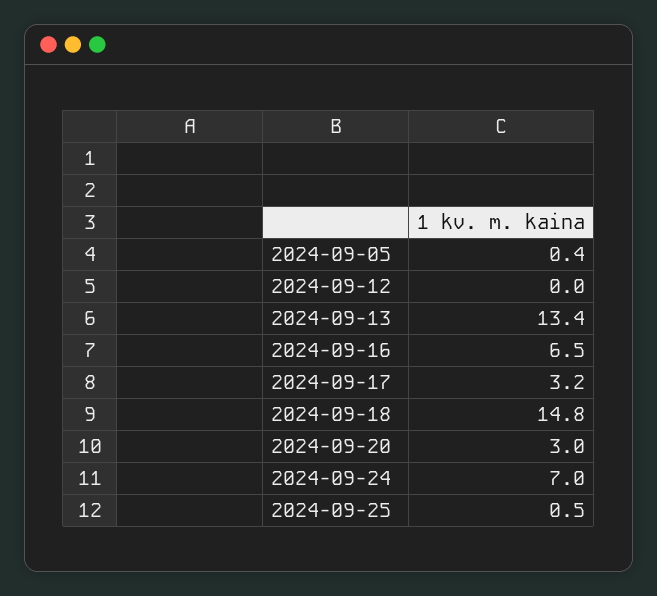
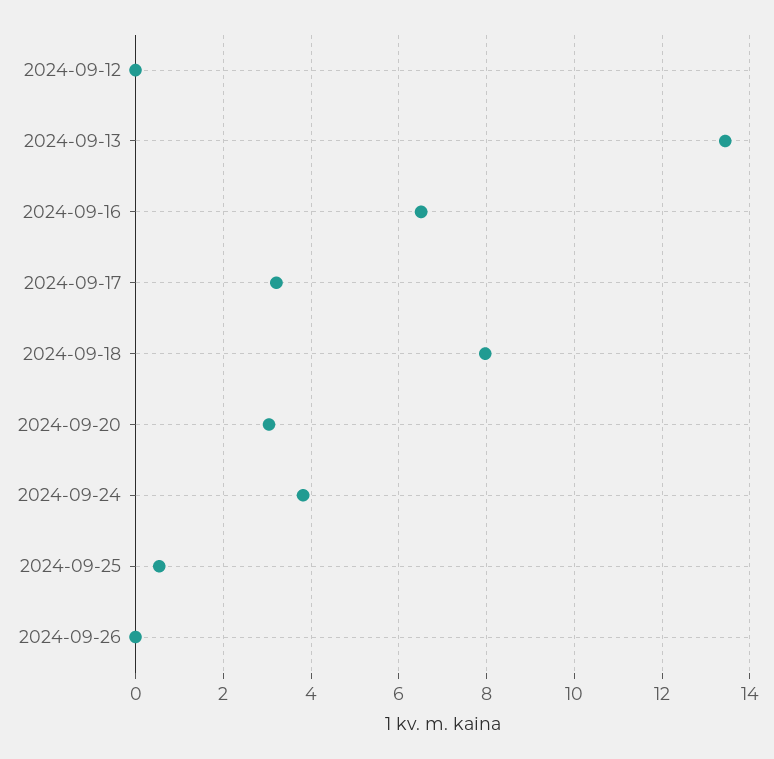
2024-09-05: 0.4 -> none
2024-09-18: 14.8 -> 8
2024-09-24: 7 -> 3.8
2024-09-26: none -> 0

